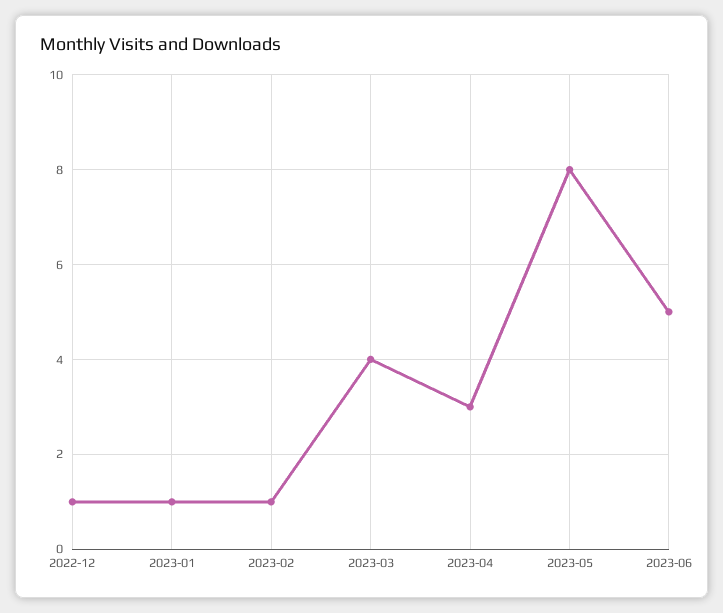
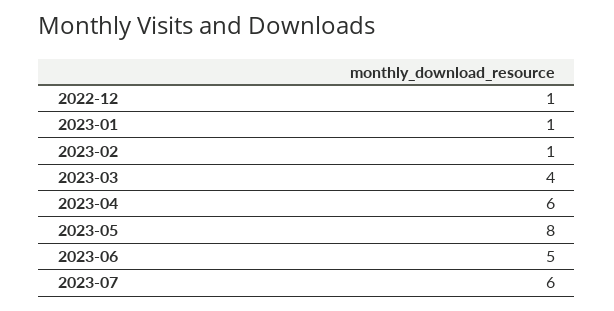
2023-04: 3 -> 6
2023-07: none -> 6

